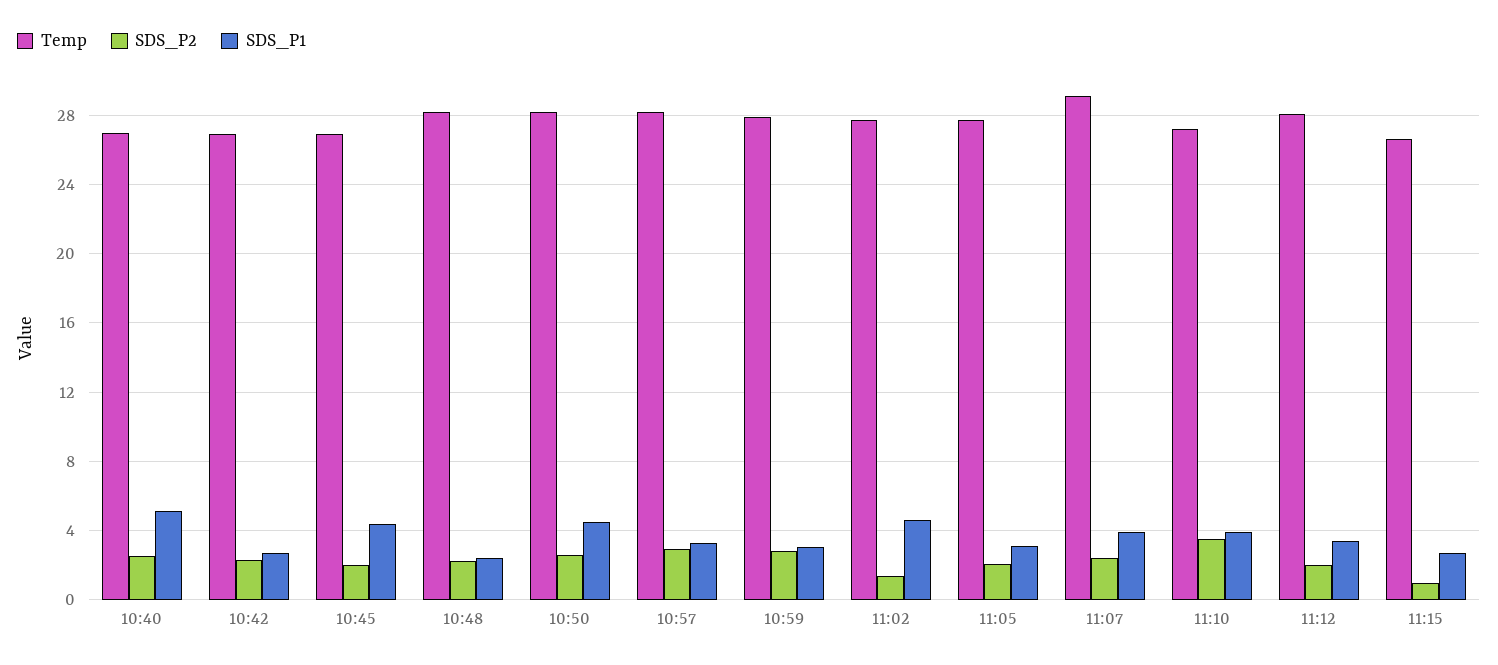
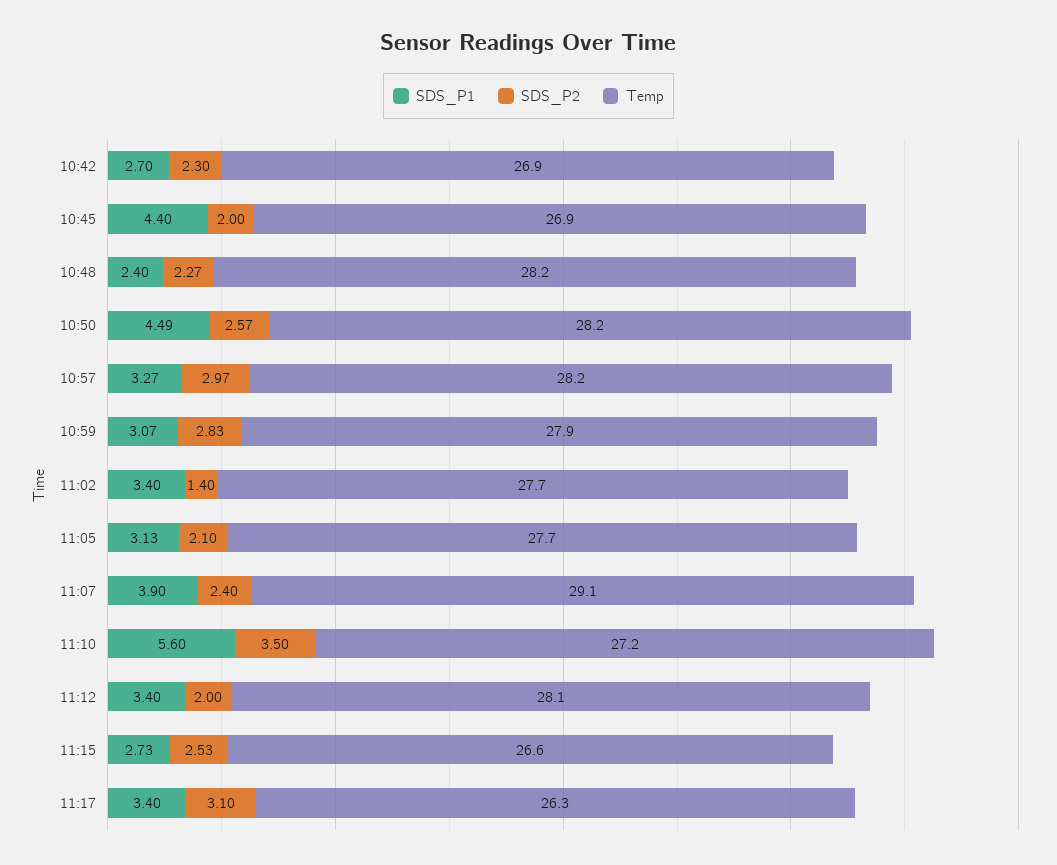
Temp, 10:40: 27 -> none
SDS_P2, 10:40: 2.5 -> none
SDS_P1, 10:40: 5 -> none
SDS_P1, 11:02: 4.5 -> 3.4
SDS_P1, 11:10: 4 -> 5.6
SDS_P2, 11:15: 1 -> 2.53
SDS_P1, 11:17: none -> 3.4
SDS_P2, 11:17: none -> 3.1
Temp, 11:17: none -> 26.3

